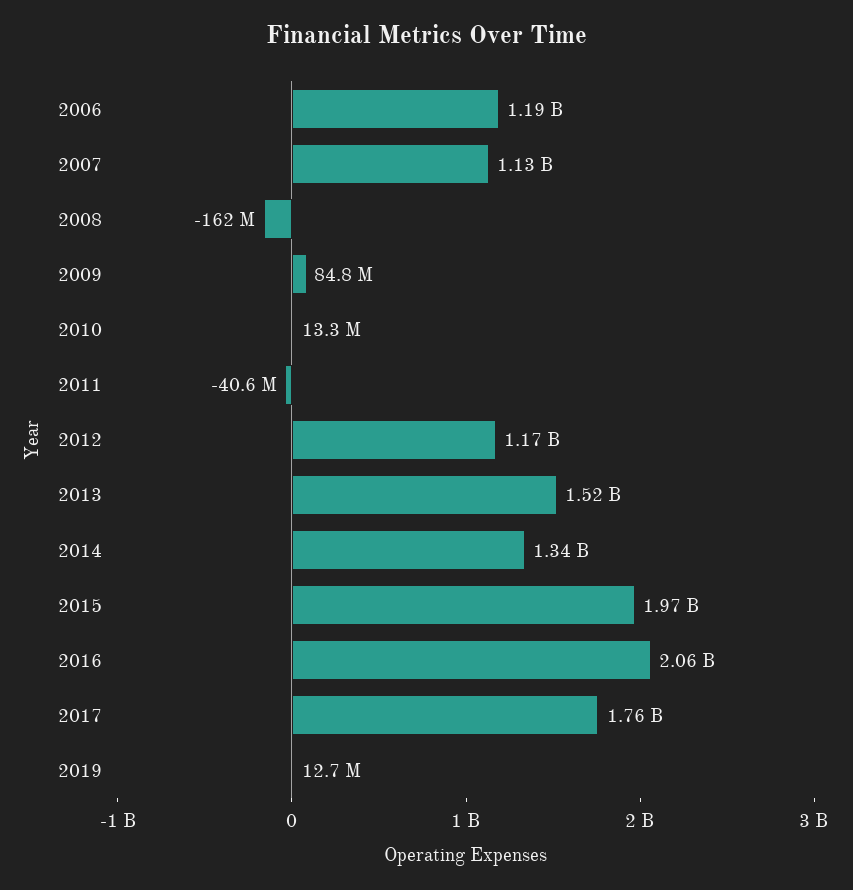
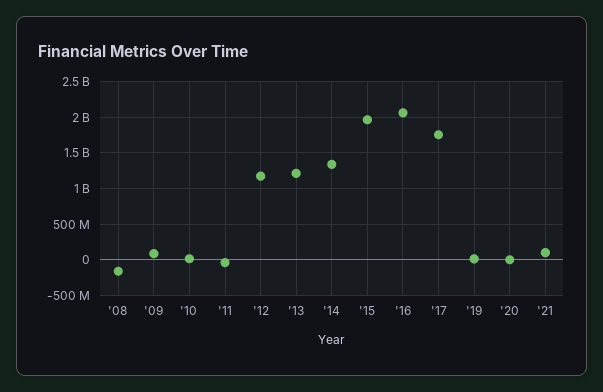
2006: 1190000000 -> none
2007: 1130000000 -> none
2013: 1520000000 -> 1200000000
'20: none -> 0
'21: none -> 100000000

